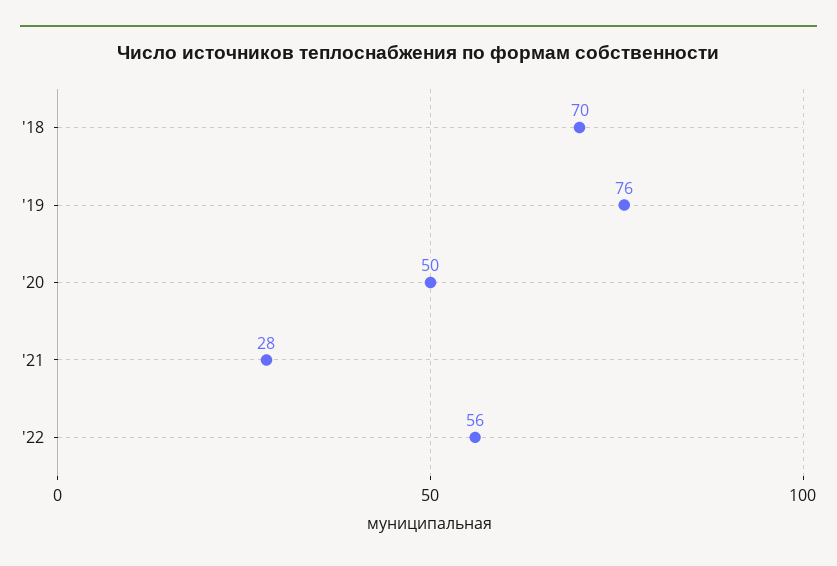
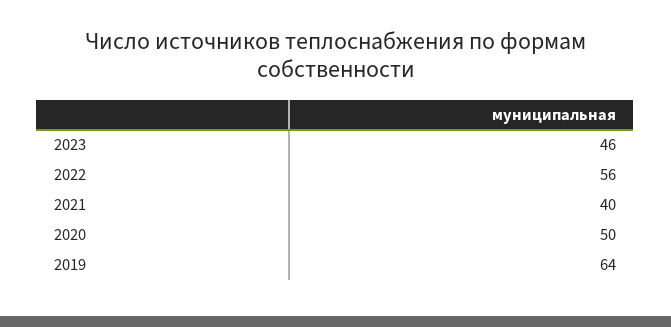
'18: 70 -> none
'19: 76 -> 64
'21: 28 -> 40
2023: none -> 46

